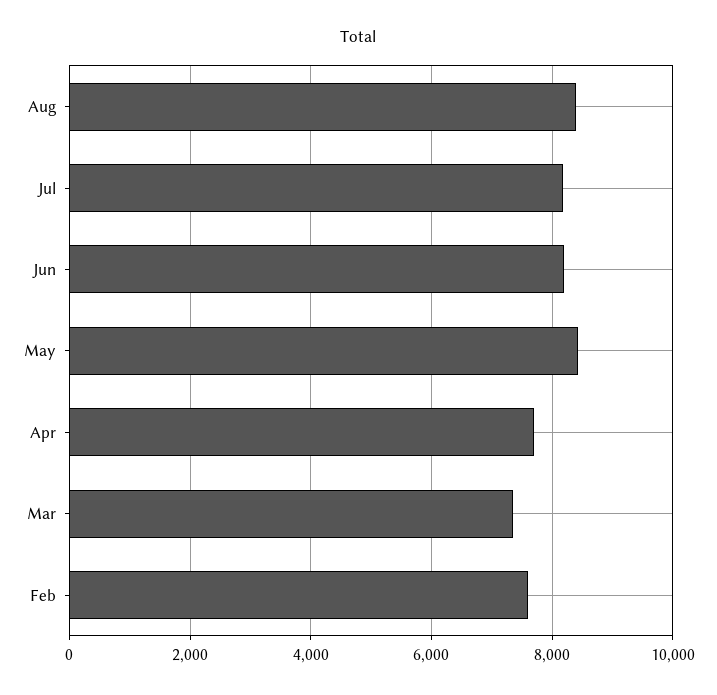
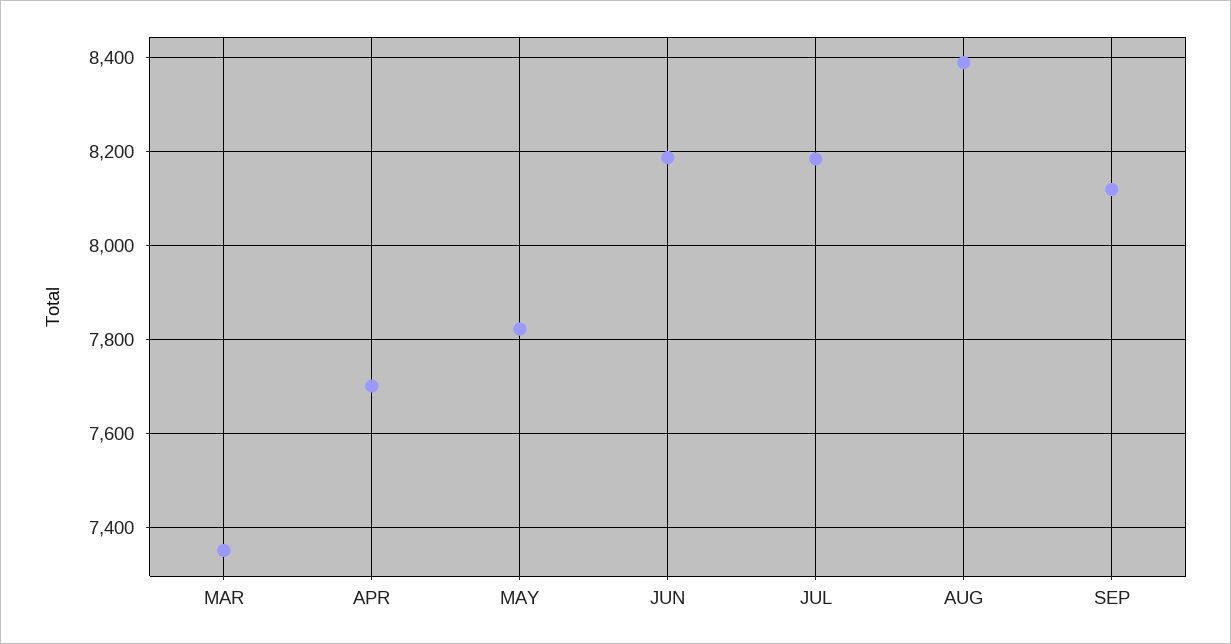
May: 8400 -> 7820
Feb: 7600 -> none
SEP: none -> 8120

